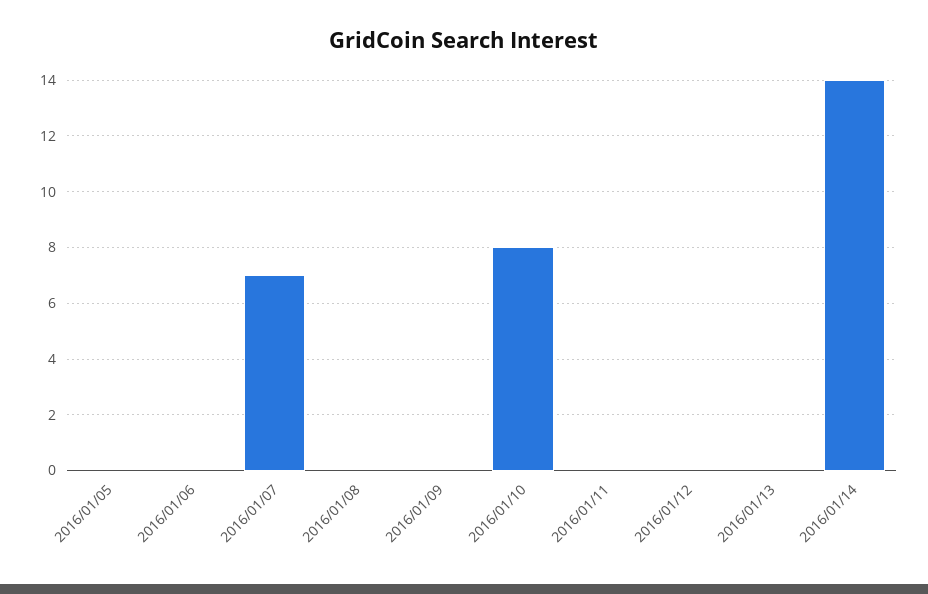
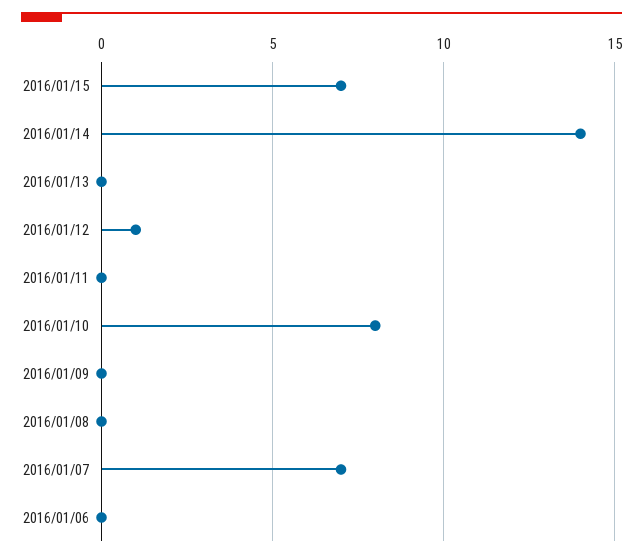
2016/01/05: 0 -> none
2016/01/12: 0 -> 1
2016/01/15: none -> 7

